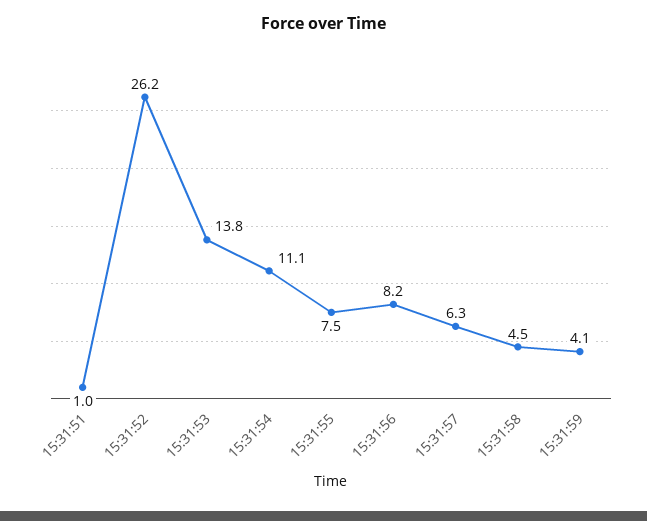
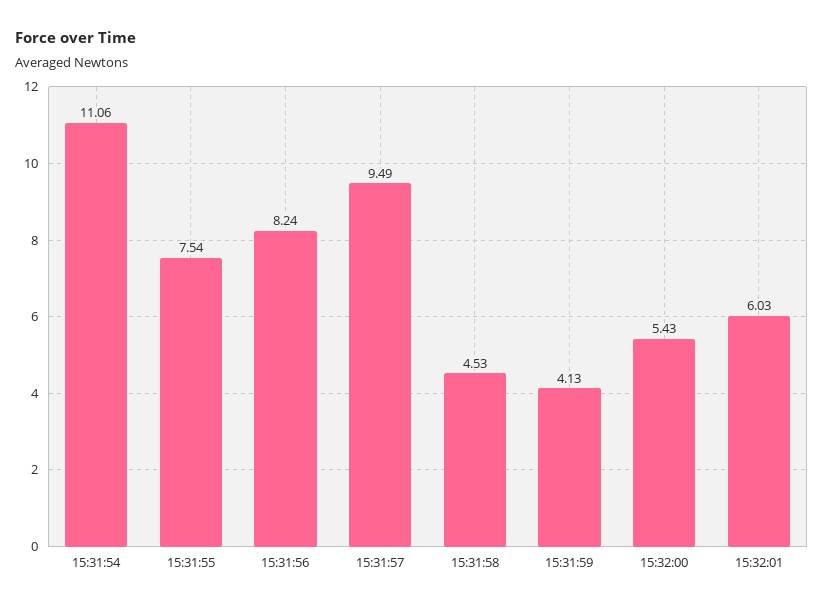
15:31:51: 1 -> none
15:31:52: 26.2 -> none
15:31:53: 13.8 -> none
15:31:57: 6.3 -> 9.49
15:32:00: none -> 5.43
15:32:01: none -> 6.03

